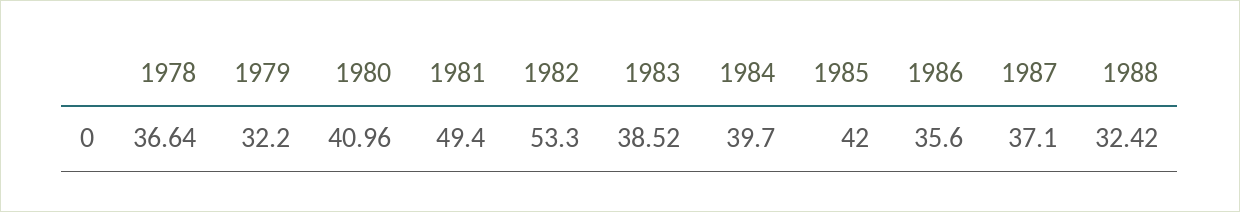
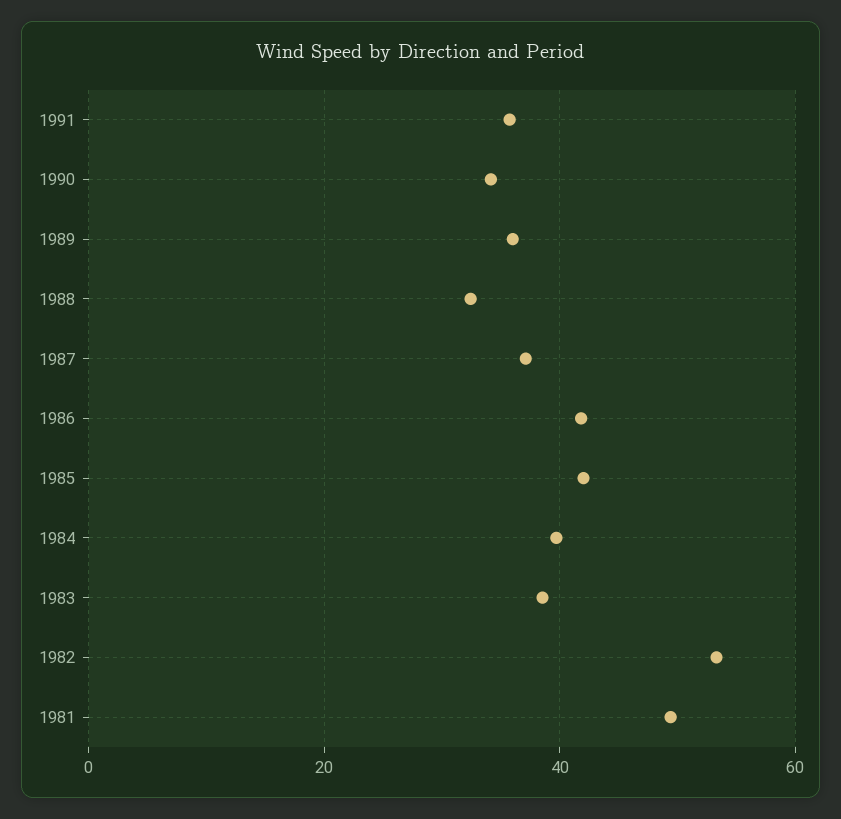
1978: 36.64 -> none
1979: 32.2 -> none
1980: 40.96 -> none
1986: 35.6 -> 42
1991: none -> 36
1990: none -> 34
1989: none -> 36

